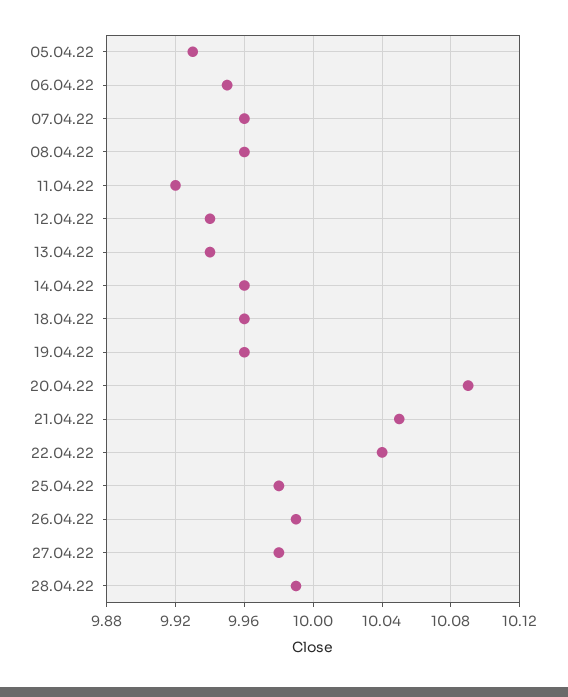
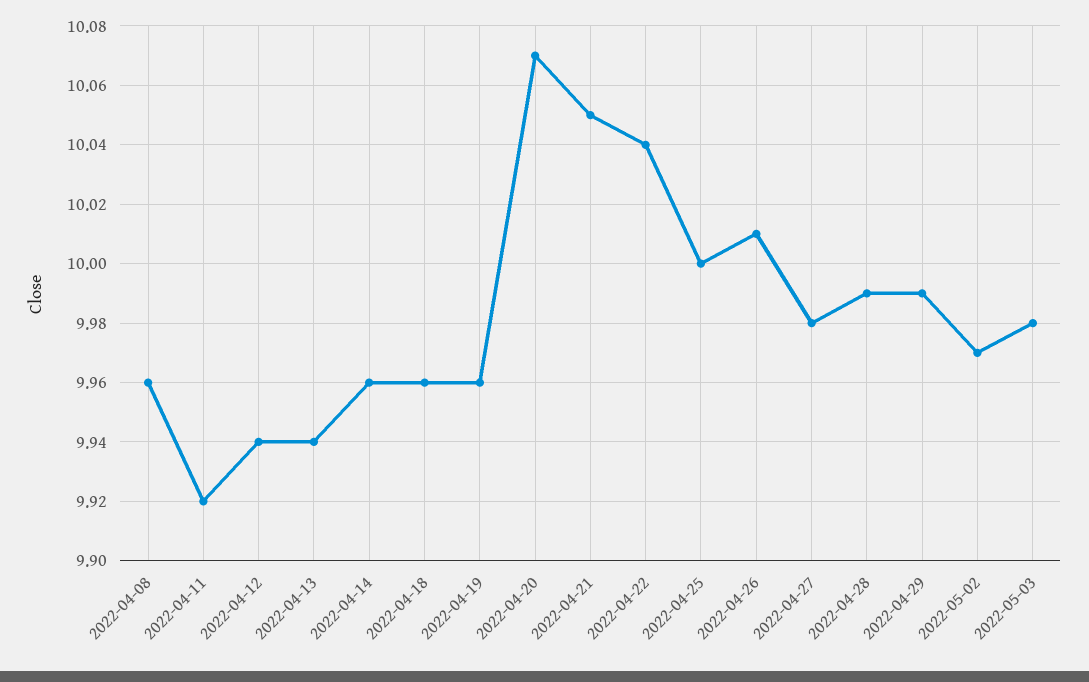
05.04.22: 9.93 -> none
06.04.22: 9.95 -> none
07.04.22: 9.96 -> none
20.04.22: 10.09 -> 10.07
25.04.22: 9.98 -> 10
26.04.22: 9.99 -> 10.01
2022-04-29: none -> 9.99
2022-05-02: none -> 9.97
2022-05-03: none -> 9.98

